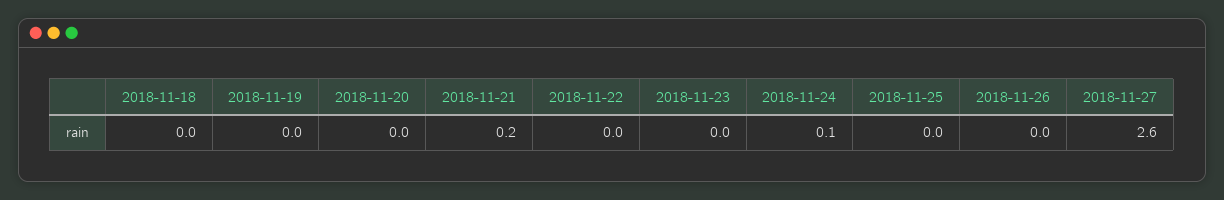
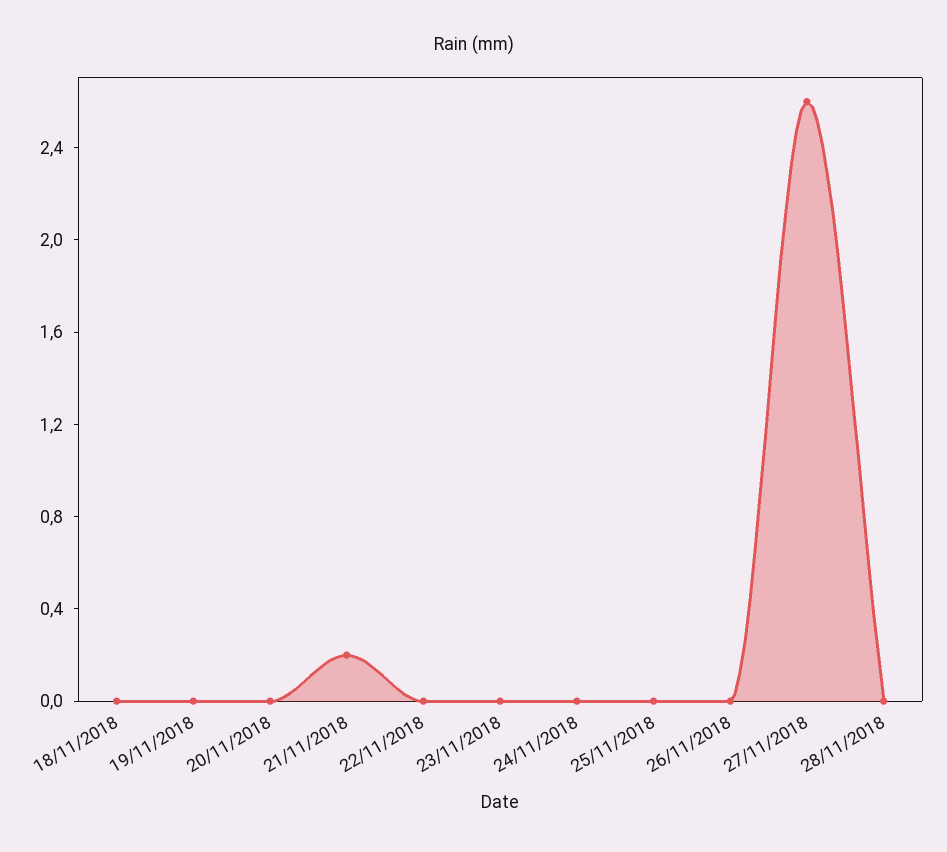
2018-11-24: 0.1 -> 0
28/11/2018: none -> 0

